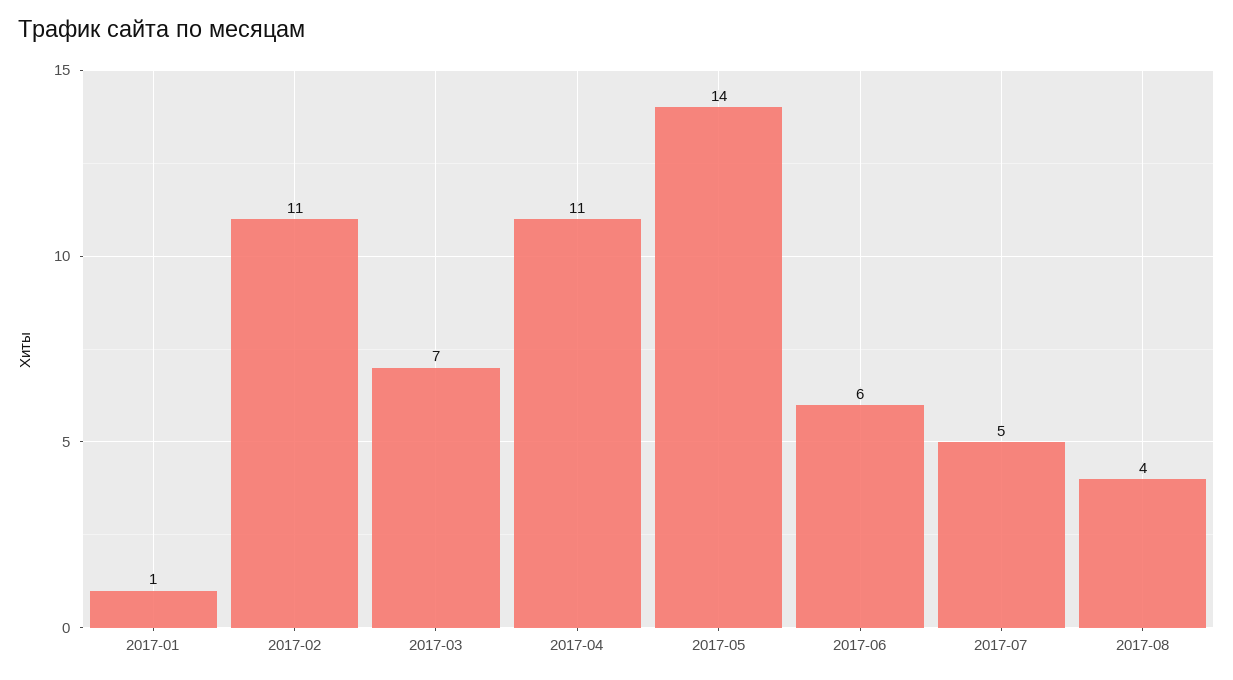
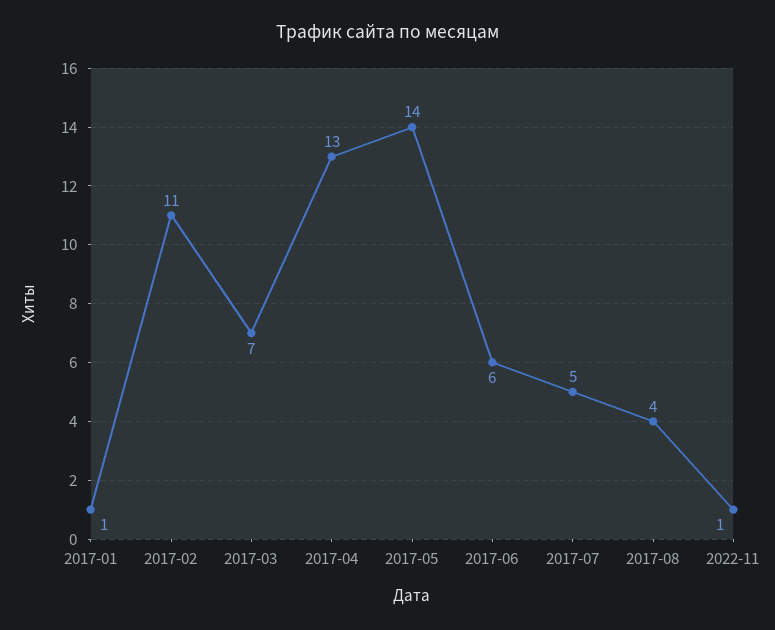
2017-04: 11 -> 13
2022-11: none -> 1

